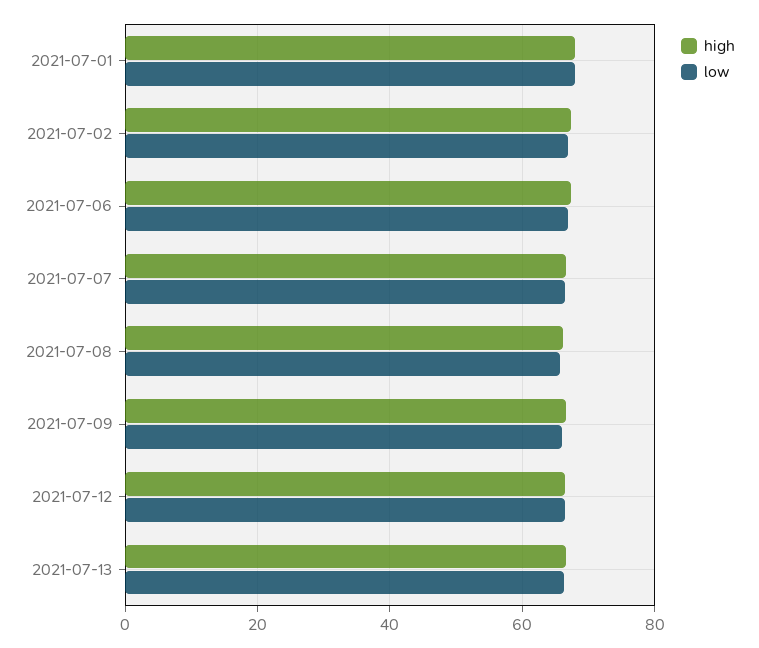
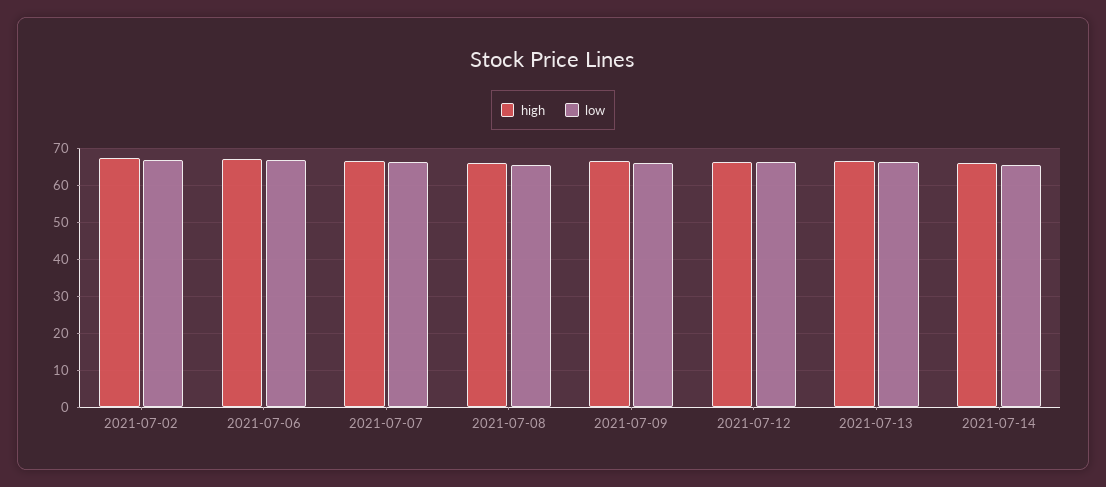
high, 2021-07-01: 68 -> none
low, 2021-07-01: 68 -> none
high, 2021-07-14: none -> 66
low, 2021-07-14: none -> 66

